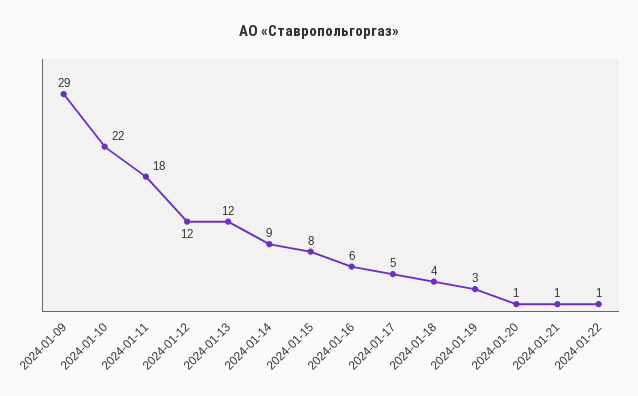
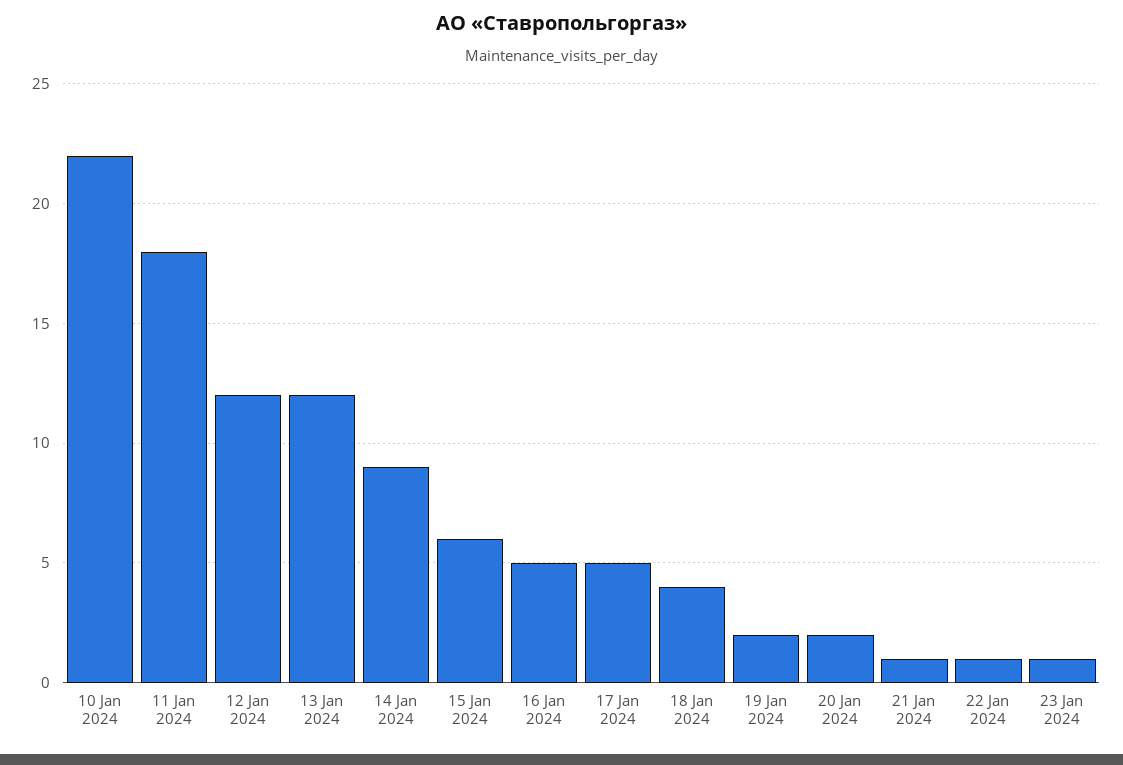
2024-01-09: 29 -> none
2024-01-15: 8 -> 6
2024-01-16: 6 -> 5
2024-01-19: 3 -> 2
2024-01-20: 1 -> 2
23 Jan 2024: none -> 1

